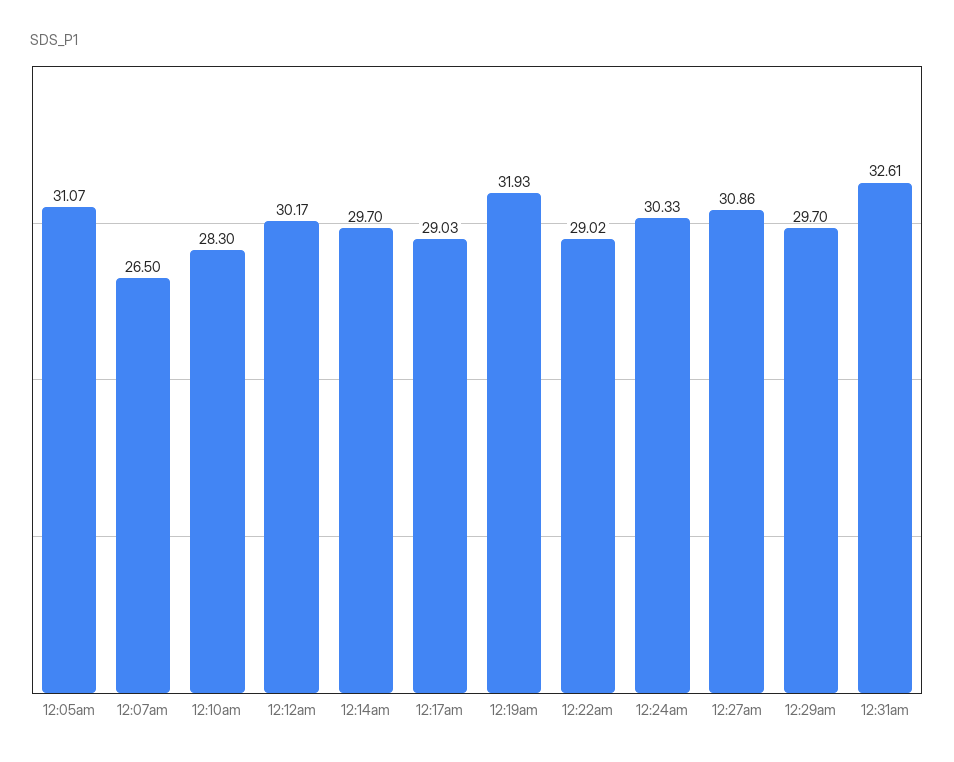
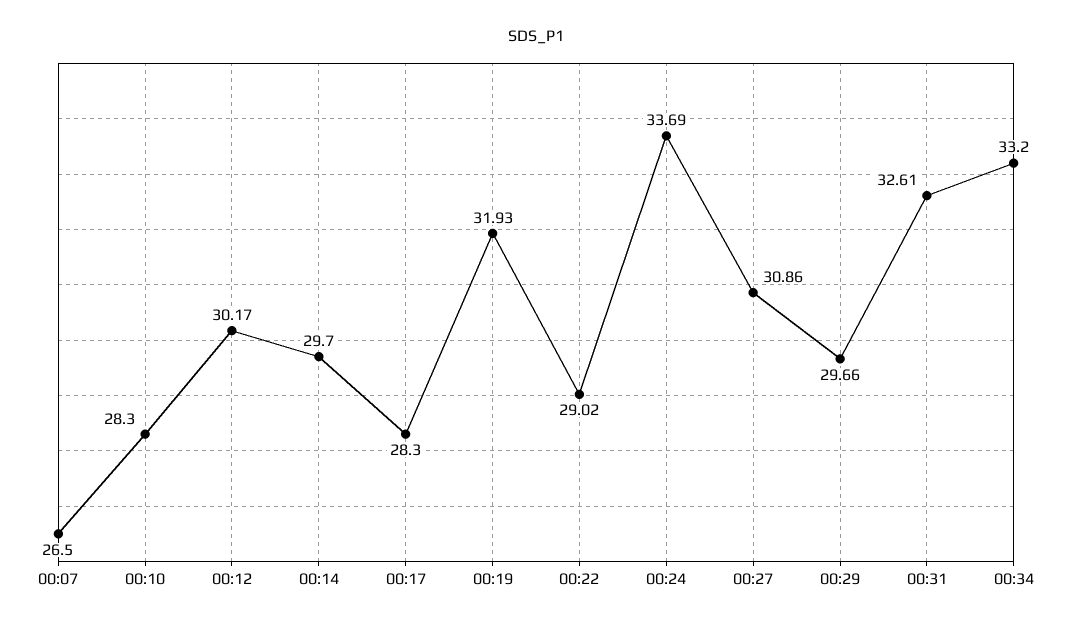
12:05am: 31.07 -> none
12:17am: 29.03 -> 28.3
12:24am: 30.33 -> 33.69
12:29am: 29.7 -> 29.66
00:34: none -> 33.2

